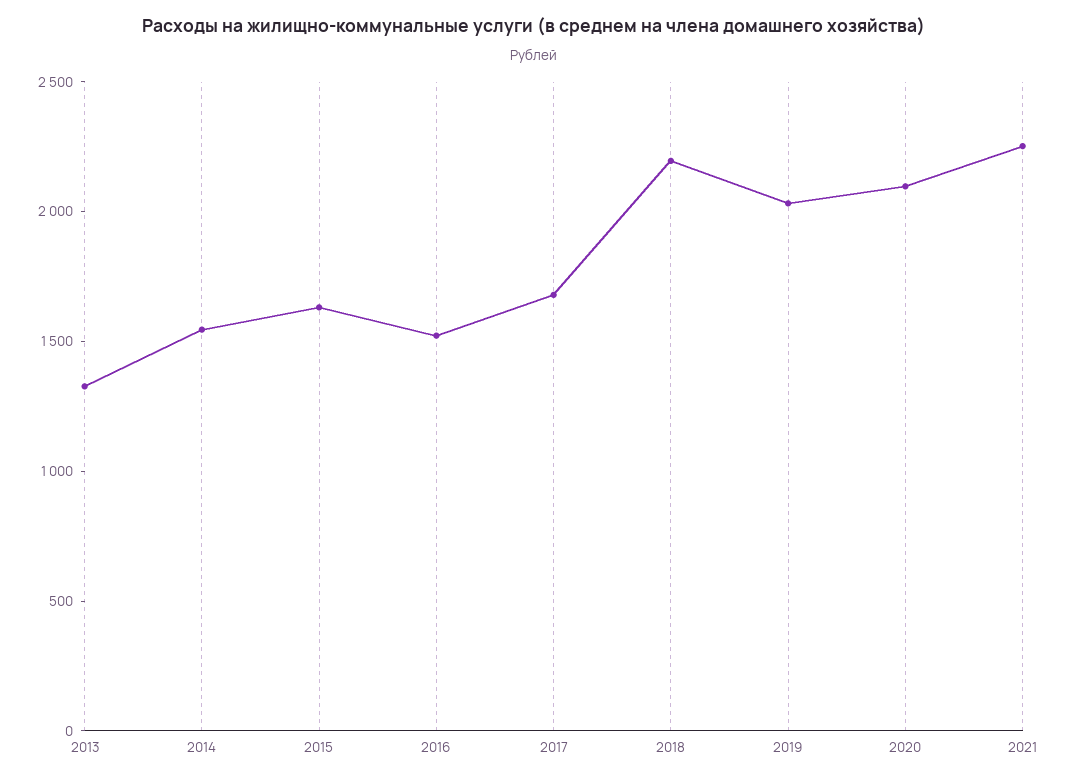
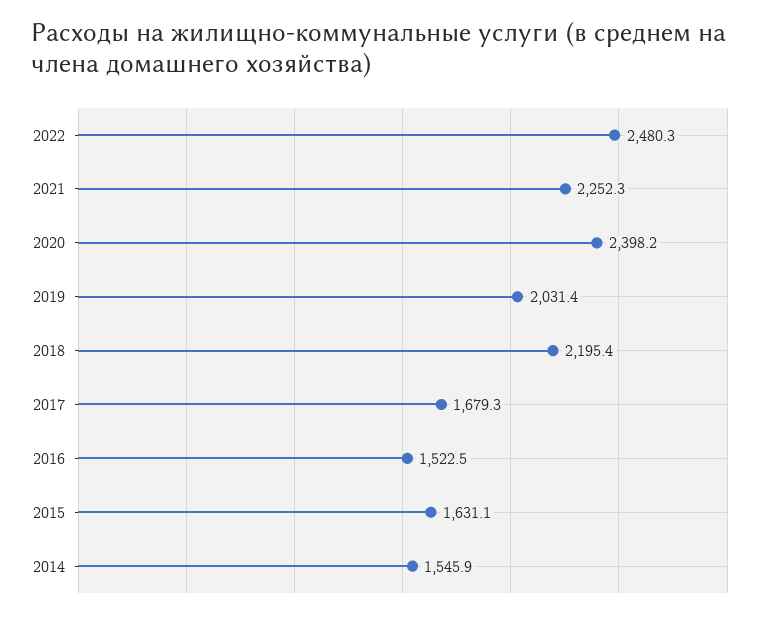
2013: 1300 -> none
2020: 2100 -> 2398.2
2022: none -> 2480.3

